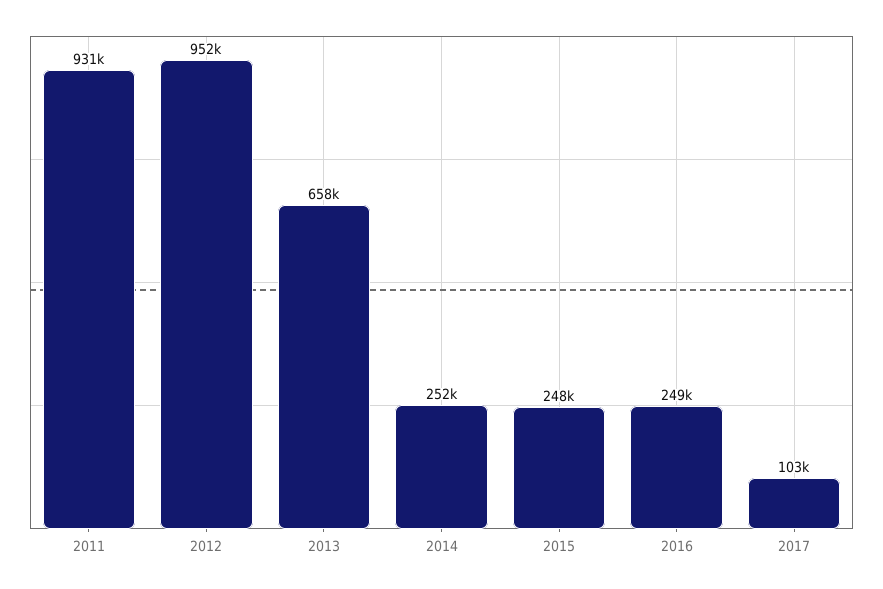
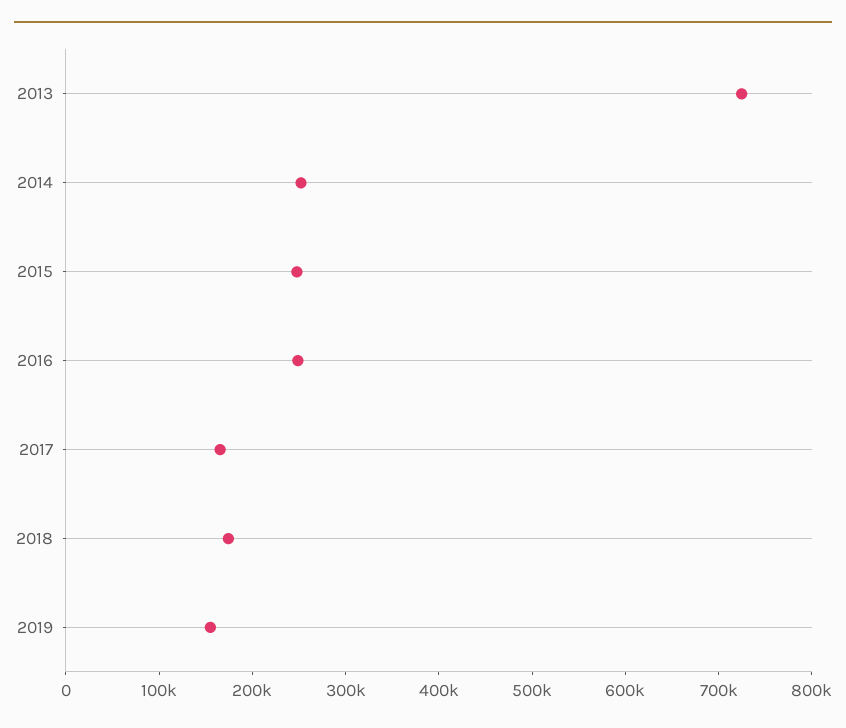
2011: 931000 -> none
2012: 952000 -> none
2013: 658000 -> 720000
2017: 103000 -> 160000
2018: none -> 180000
2019: none -> 160000

